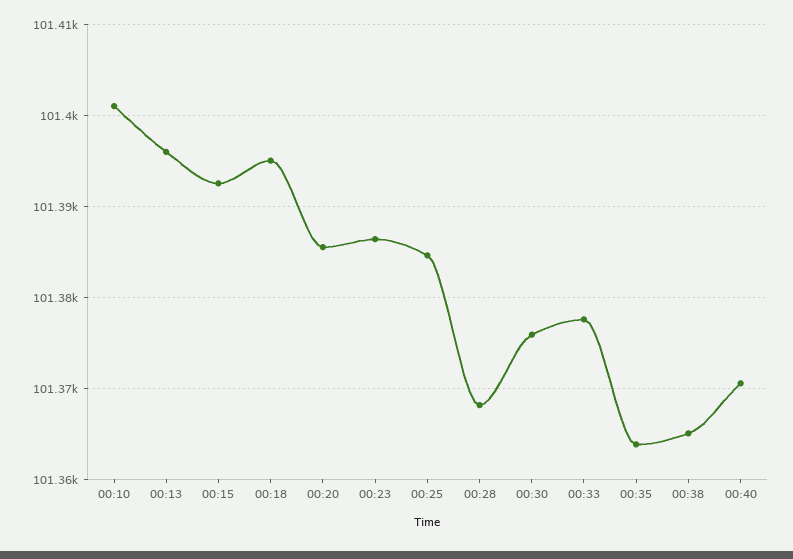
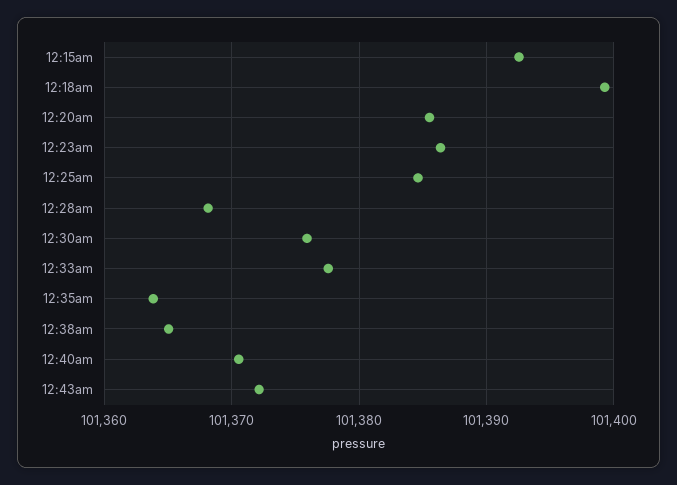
00:10: 101401 -> none
00:13: 101396 -> none
00:18: 101395 -> 101399
12:43am: none -> 101372

